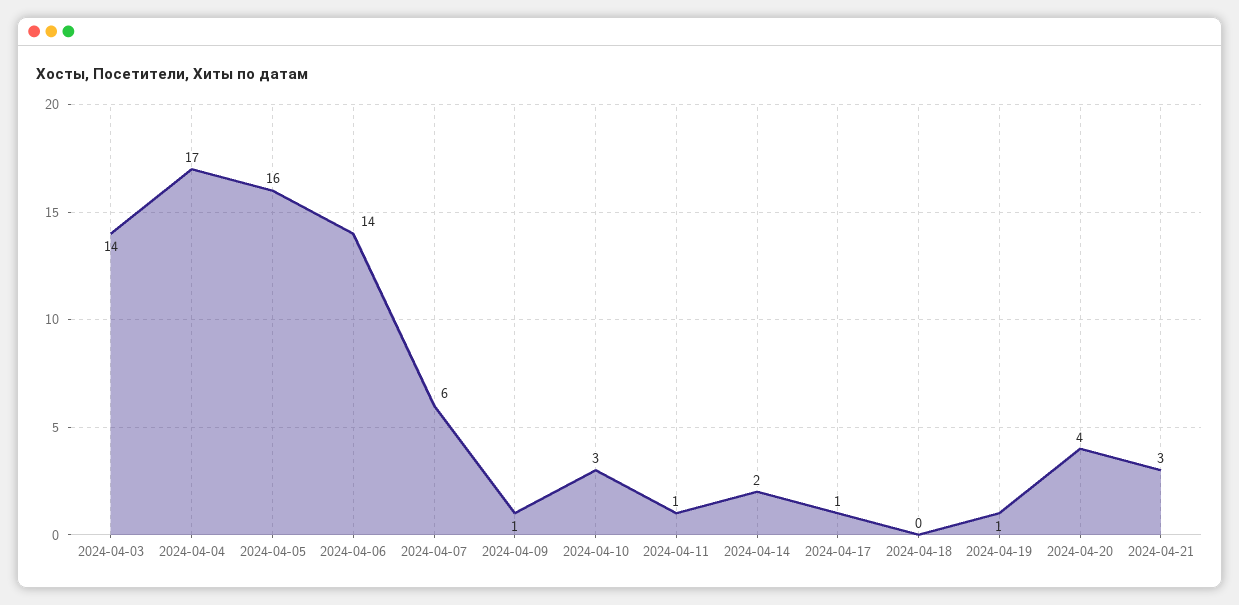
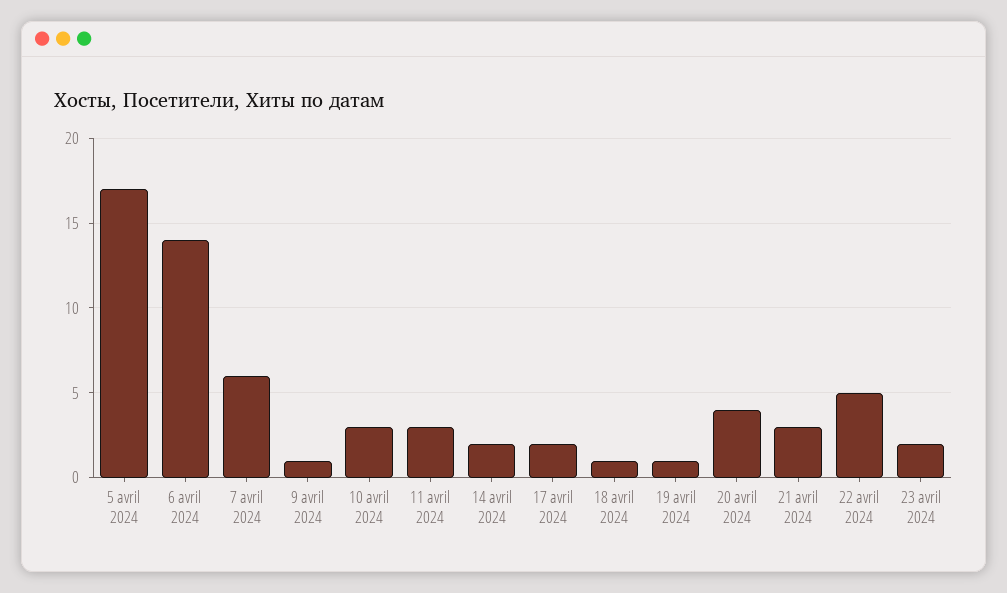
2024-04-03: 14 -> none
2024-04-04: 17 -> none
2024-04-05: 16 -> 17
2024-04-11: 1 -> 3
2024-04-17: 1 -> 2
2024-04-18: 0 -> 1
22 avril 2024: none -> 5
23 avril 2024: none -> 2

